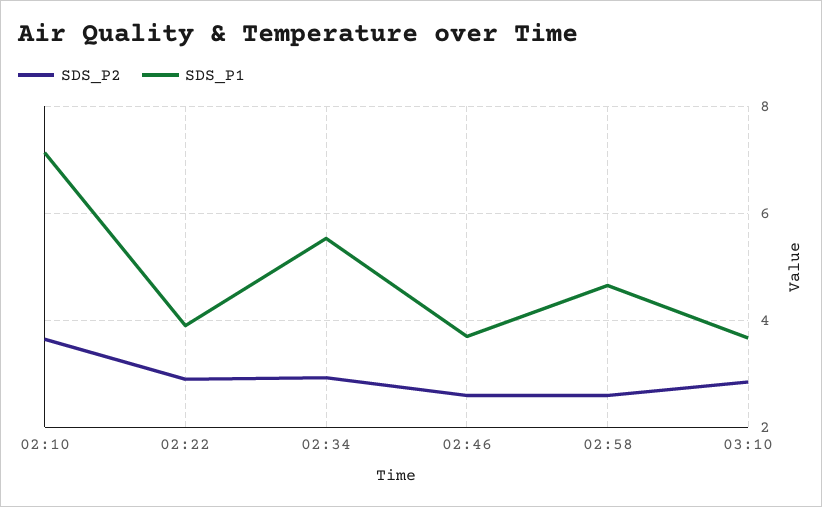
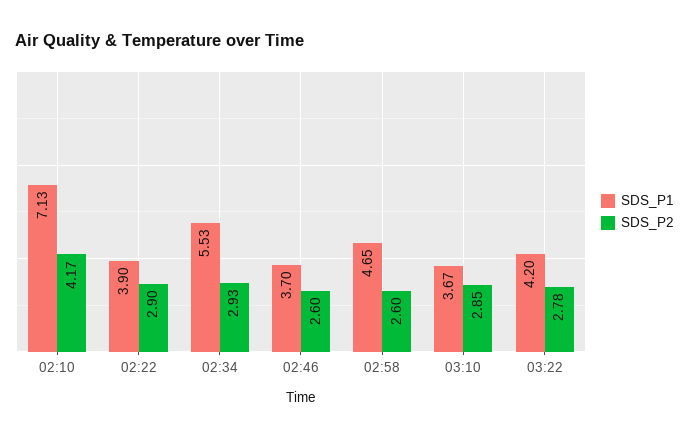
SDS_P2, 02:10: 3.6 -> 4.17
SDS_P1, 03:22: none -> 4.2
SDS_P2, 03:22: none -> 2.78

